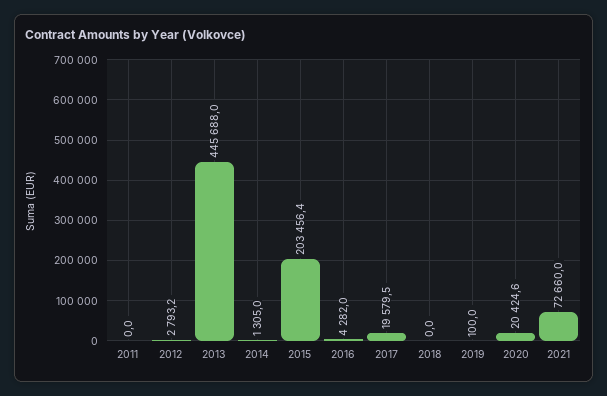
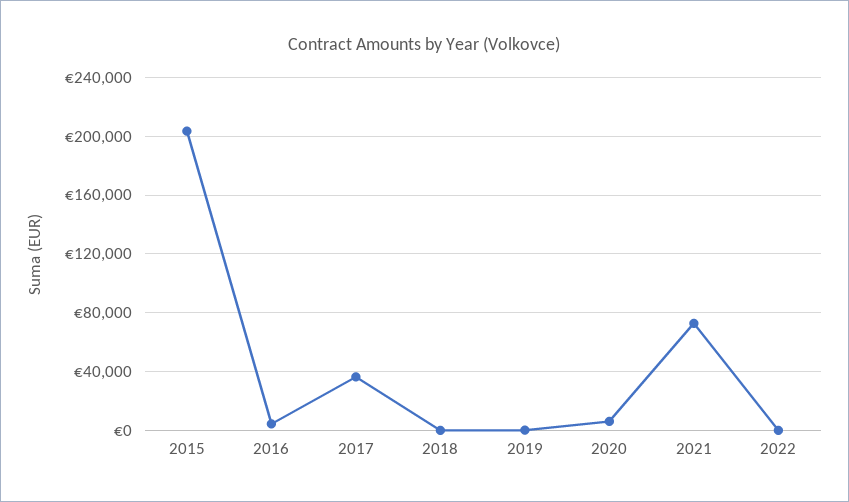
2011: 0 -> none
2012: 2793.2 -> none
2013: 445688 -> none
2014: 1305 -> none
2017: 19579.5 -> 35000
2020: 20424.6 -> 5000
2022: none -> 0

